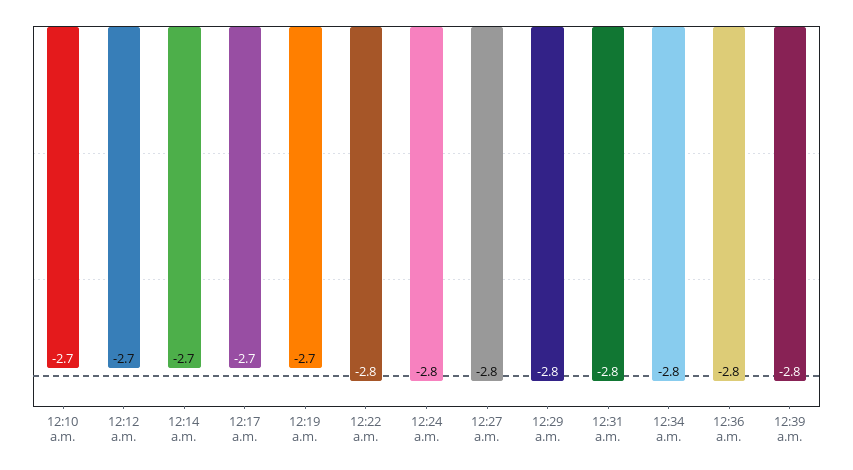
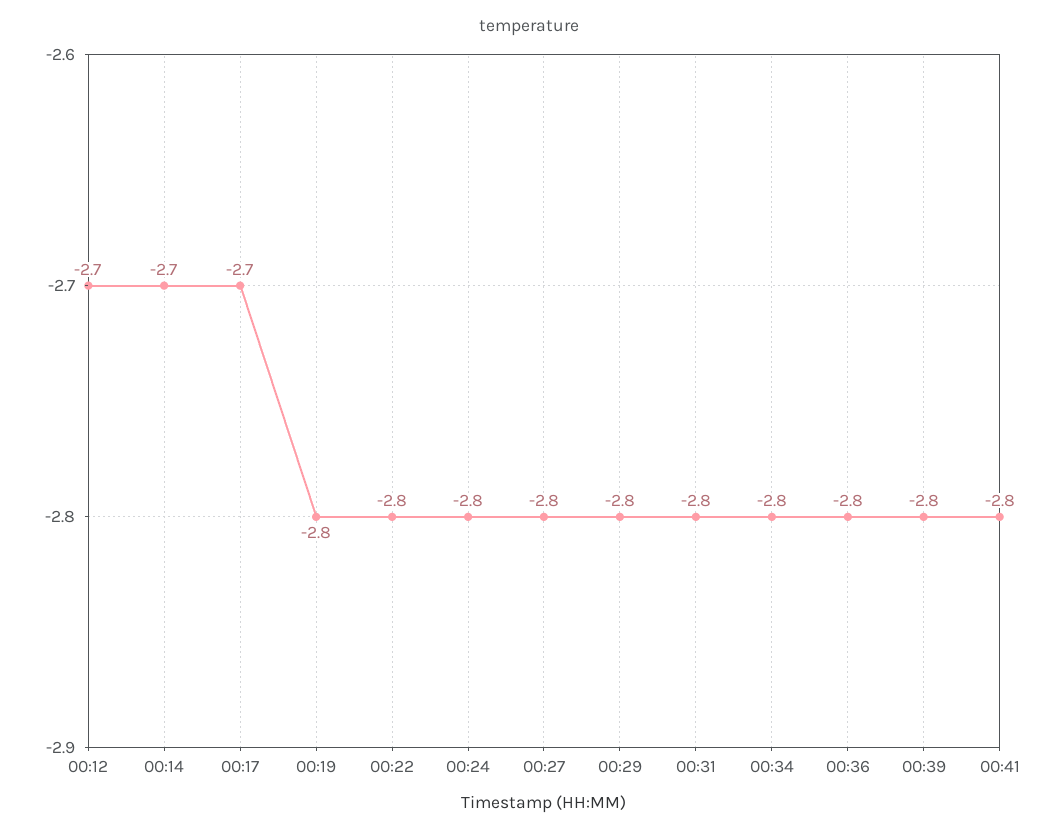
12:10 a.m.: -2.7 -> none
12:19 a.m.: -2.7 -> -2.8
00:41: none -> -2.8

